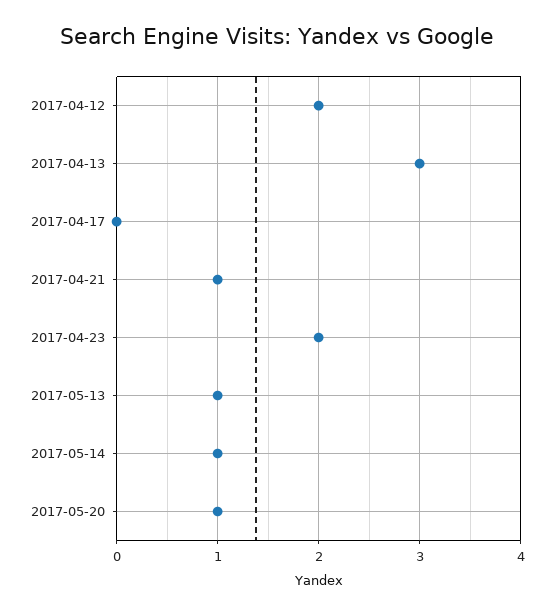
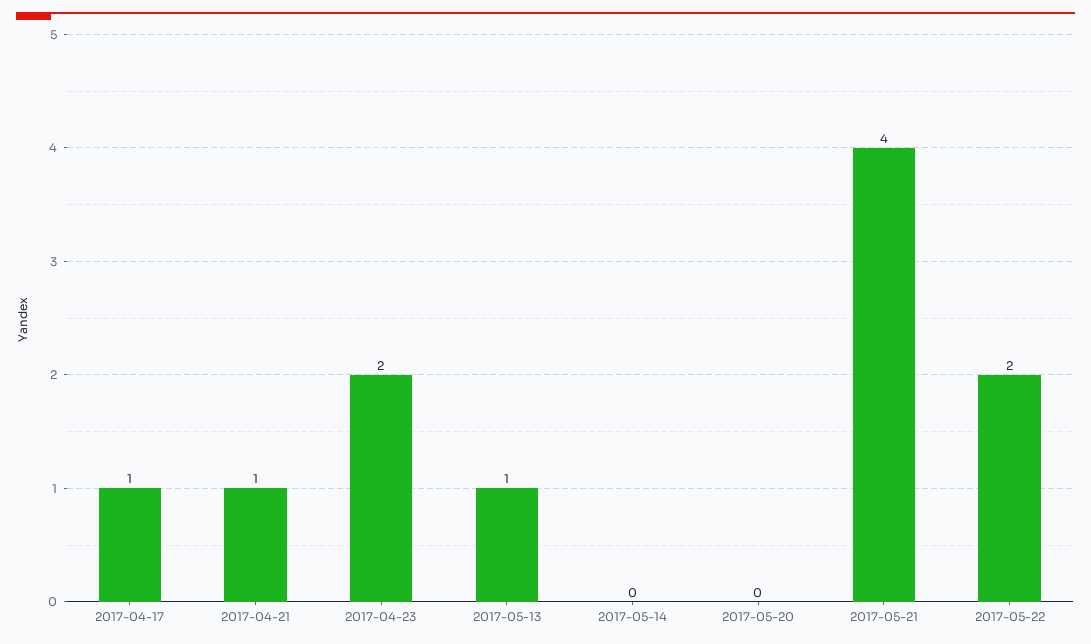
2017-04-12: 2 -> none
2017-04-13: 3 -> none
2017-04-17: 0 -> 1
2017-05-14: 1 -> 0
2017-05-20: 1 -> 0
2017-05-21: none -> 4
2017-05-22: none -> 2

